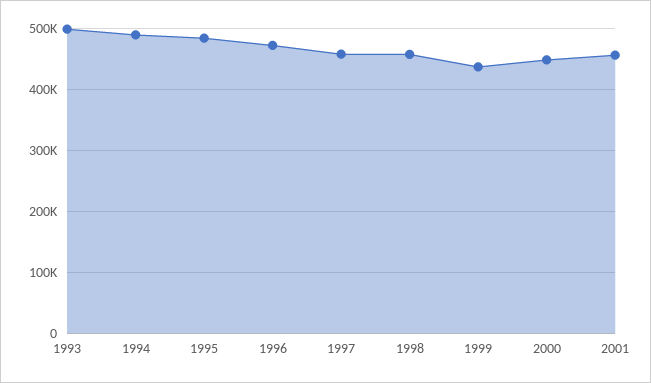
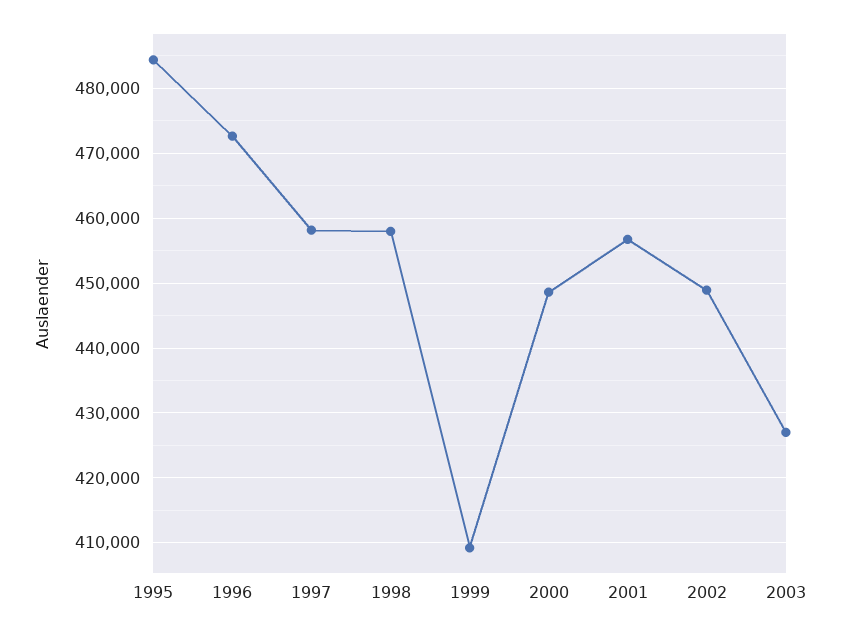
1993: 500000 -> none
1994: 490000 -> none
1999: 440000 -> 409000
2002: none -> 449000
2003: none -> 427000

